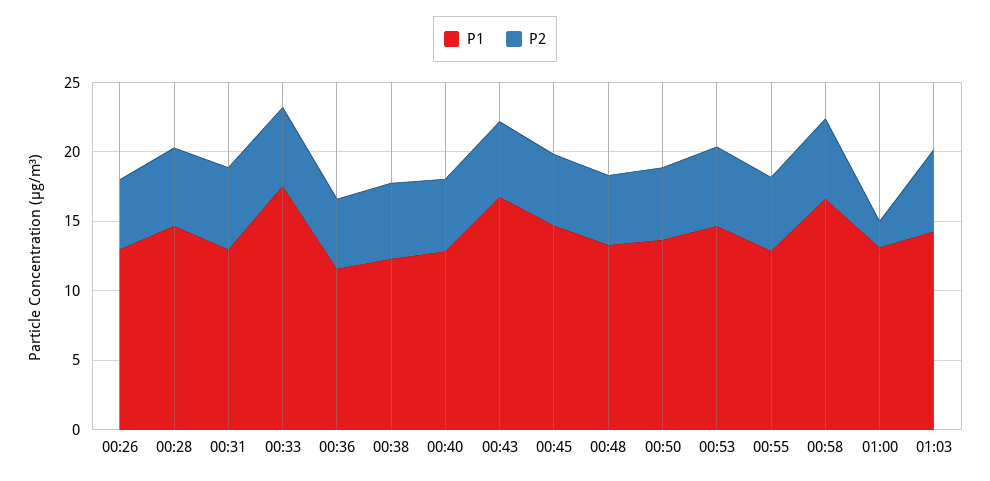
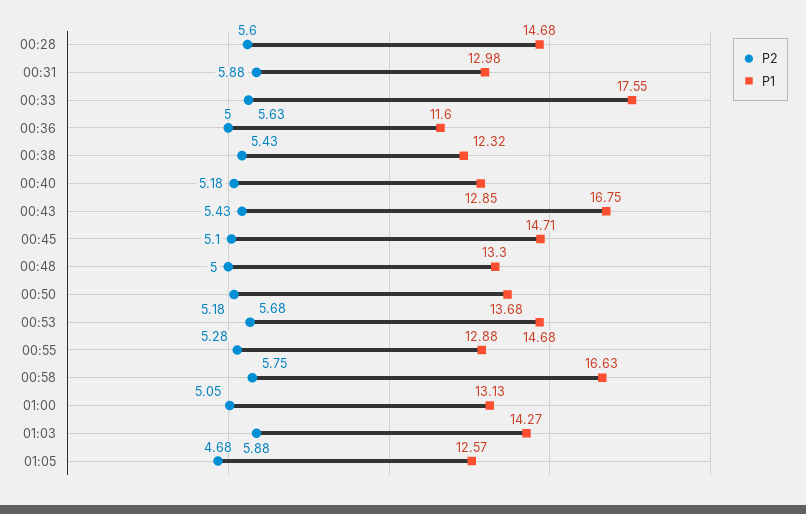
P1, 00:26: 13 -> none
P2, 00:26: 5 -> none
P2, 01:00: 2 -> 5.05
P2, 01:05: none -> 4.68
P1, 01:05: none -> 12.57

